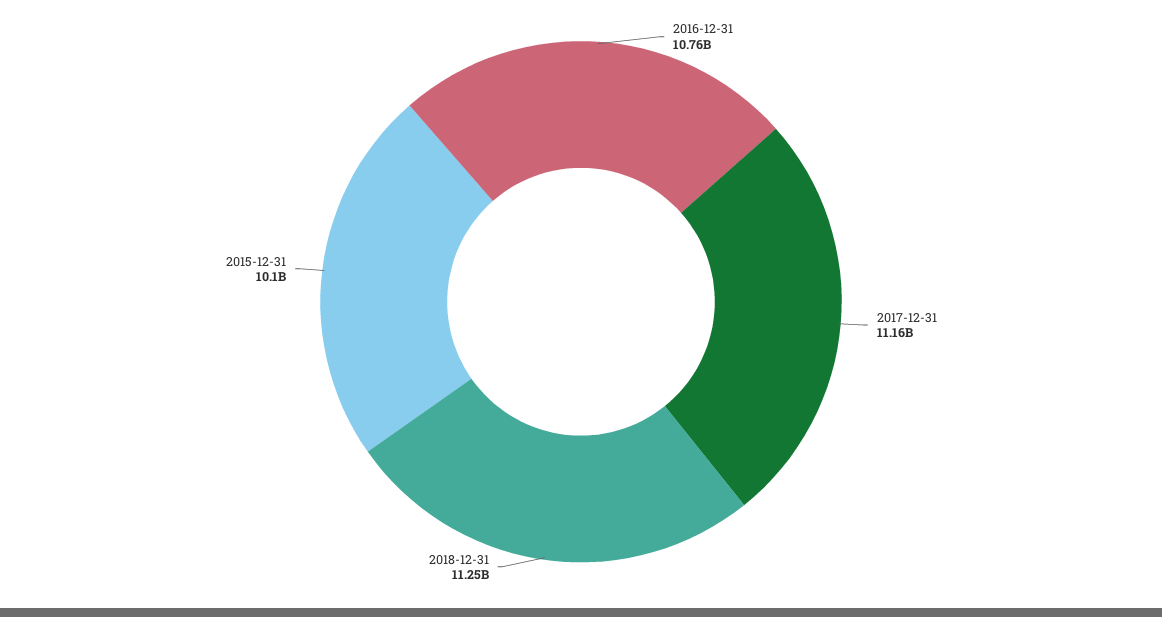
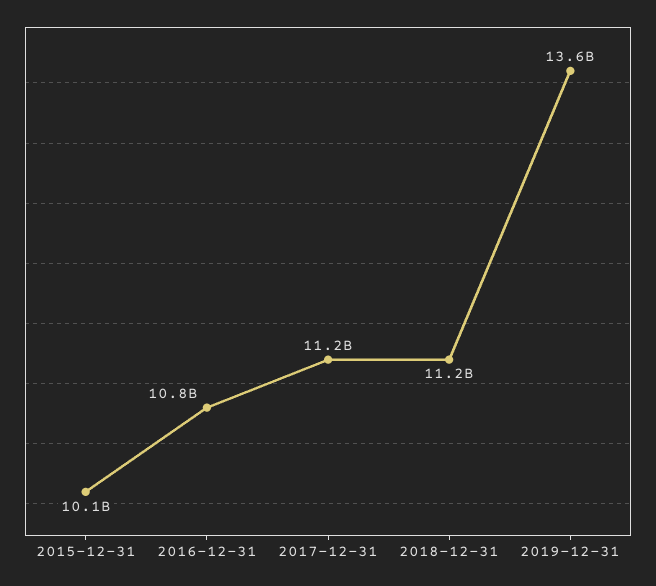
2019-12-31: none -> 13600000000

